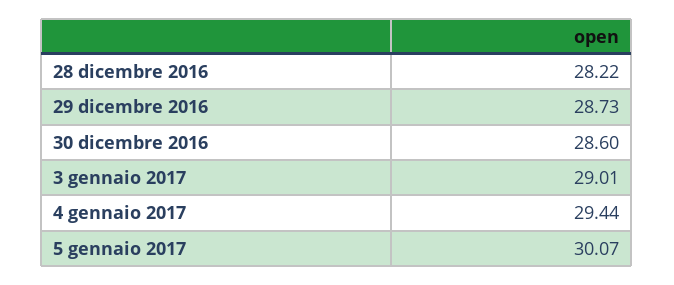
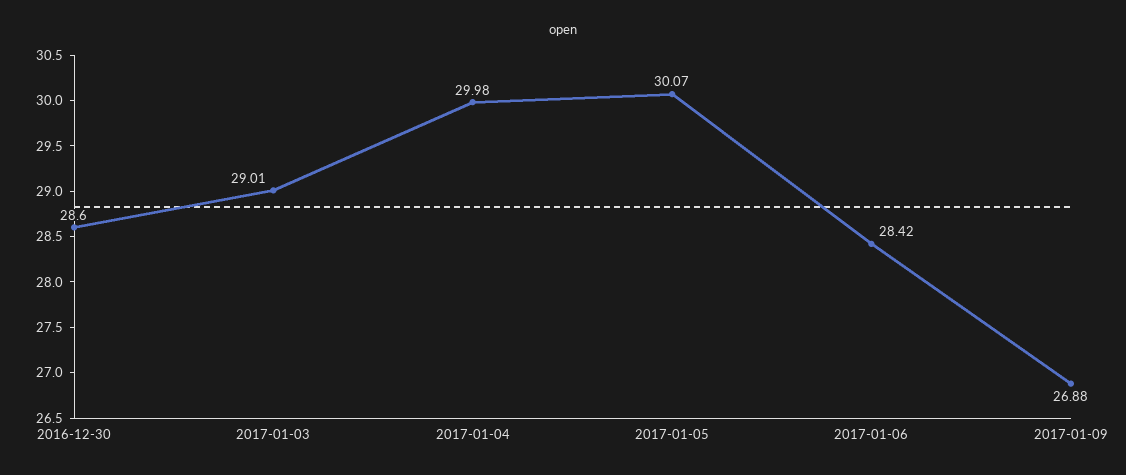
28 dicembre 2016: 28.22 -> none
29 dicembre 2016: 28.73 -> none
4 gennaio 2017: 29.44 -> 29.98
2017-01-06: none -> 28.42
2017-01-09: none -> 26.88

